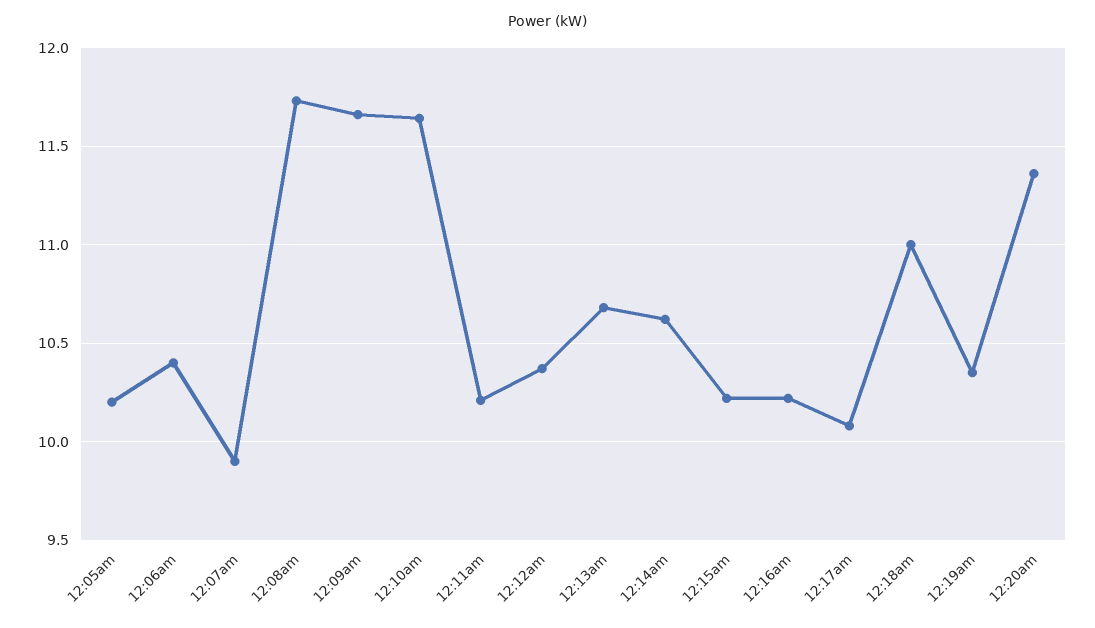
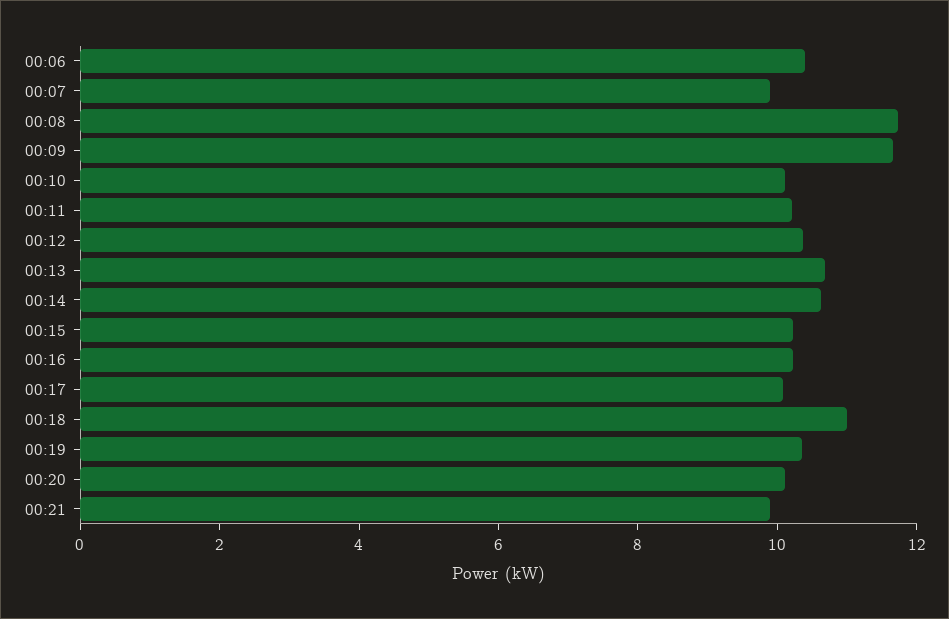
12:05am: 10.2 -> none
12:10am: 11.65 -> 10
12:20am: 11.35 -> 10
00:21: none -> 10

